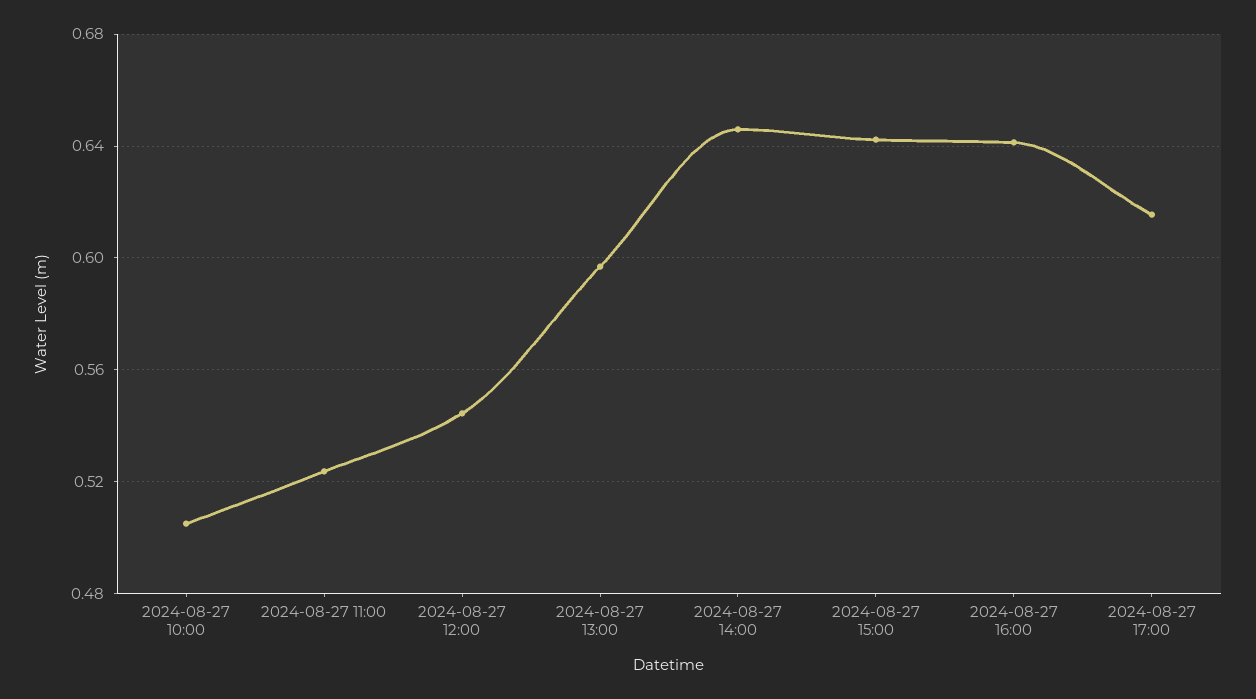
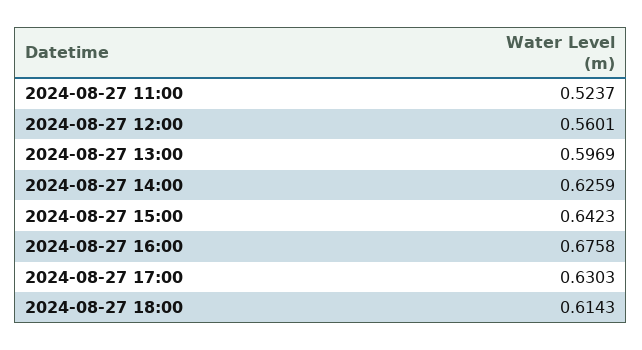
2024-08-27 10:00: 0.505 -> none
2024-08-27 12:00: 0.545 -> 0.5601
2024-08-27 14:00: 0.645 -> 0.6259
2024-08-27 16:00: 0.64 -> 0.6758
2024-08-27 17:00: 0.615 -> 0.6303
2024-08-27 18:00: none -> 0.6143

